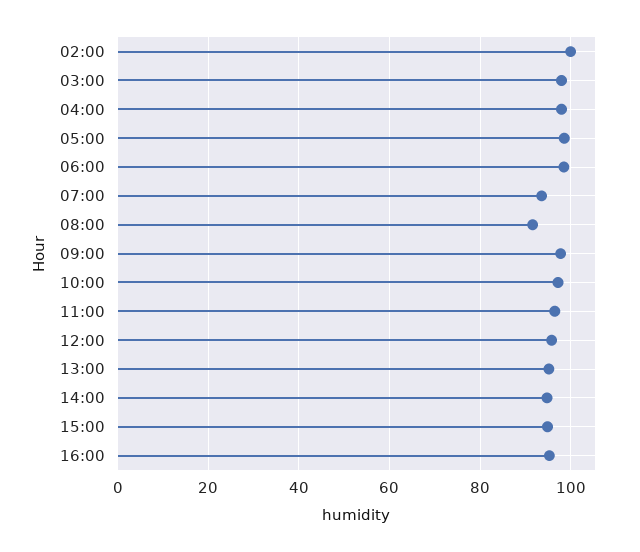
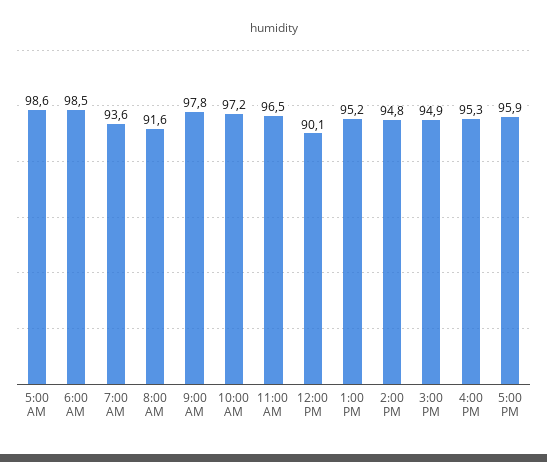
02:00: 100 -> none
03:00: 98 -> none
04:00: 98 -> none
12:00: 96 -> 90.1
5:00 PM: none -> 95.9

